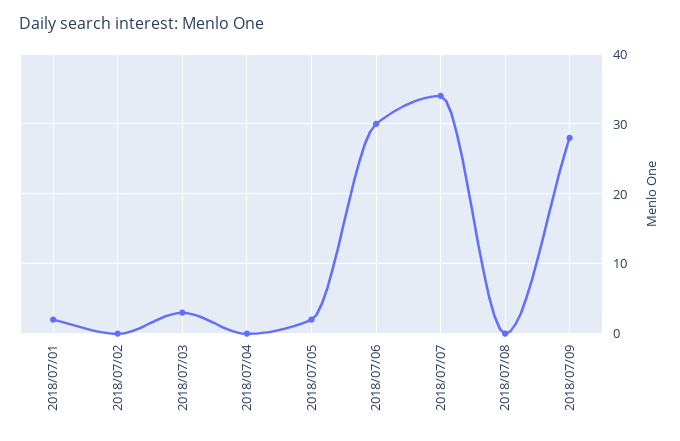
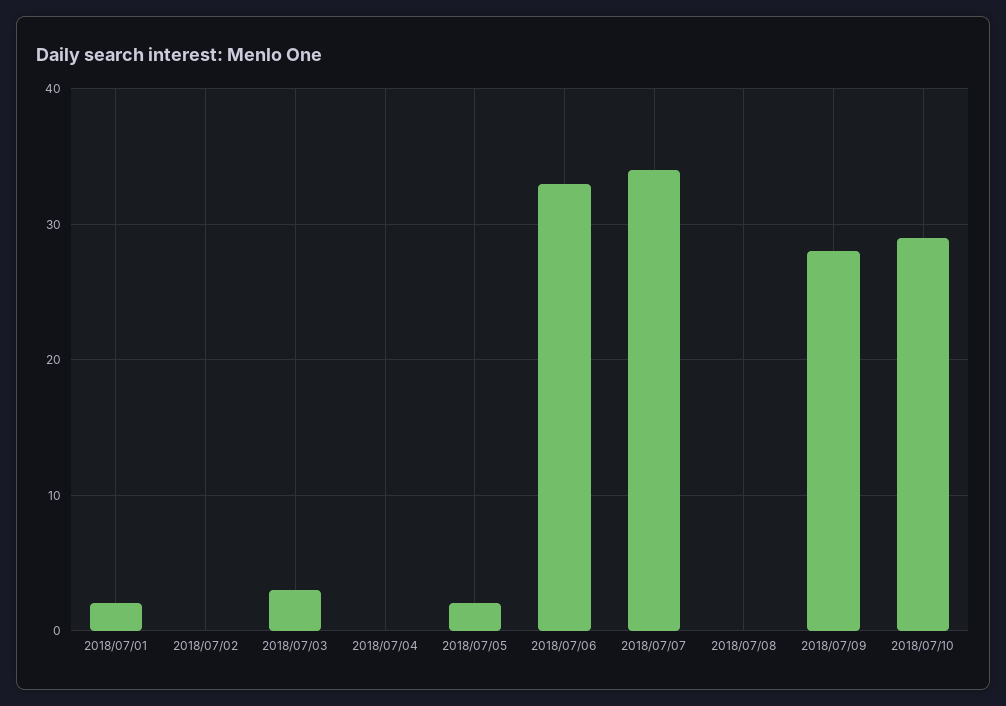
2018/07/06: 30 -> 33
2018/07/10: none -> 29

